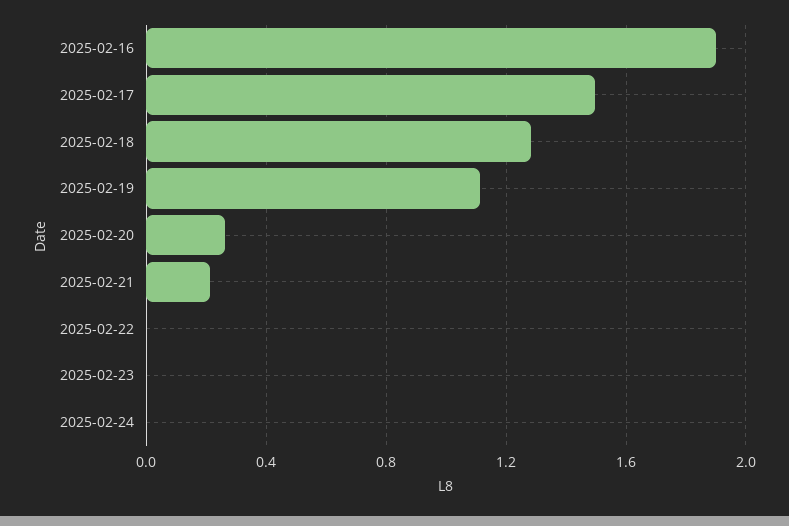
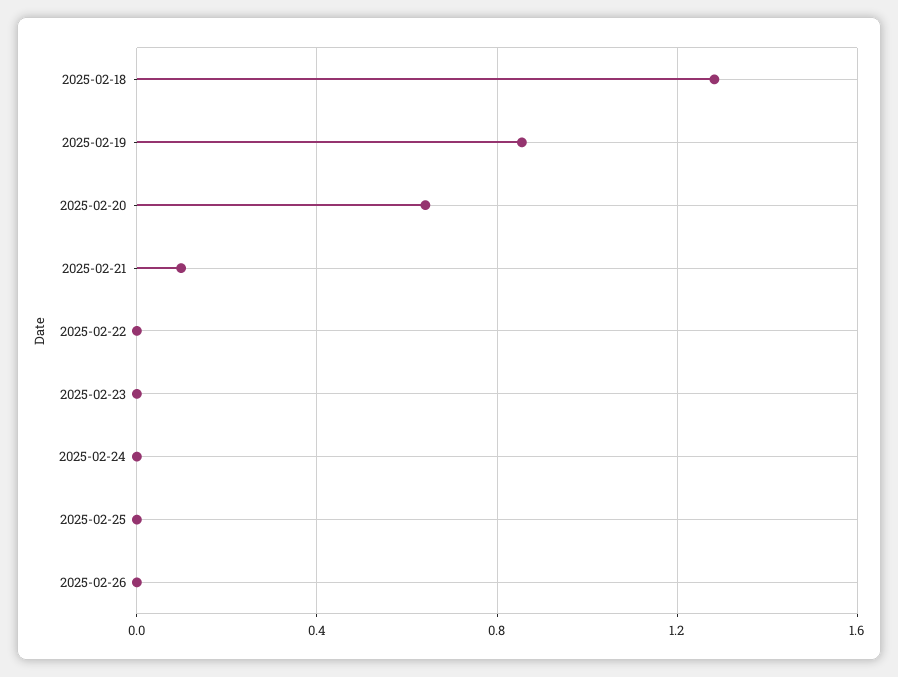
2025-02-16: 1.9 -> none
2025-02-17: 1.5 -> none
2025-02-19: 1.1 -> 0.85
2025-02-20: 0.25 -> 0.65
2025-02-21: 0.2 -> 0.1
2025-02-25: none -> 0
2025-02-26: none -> 0

